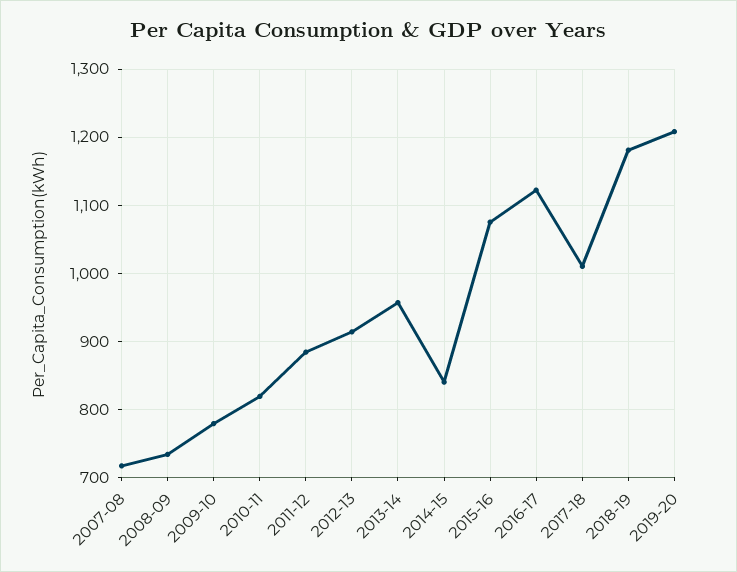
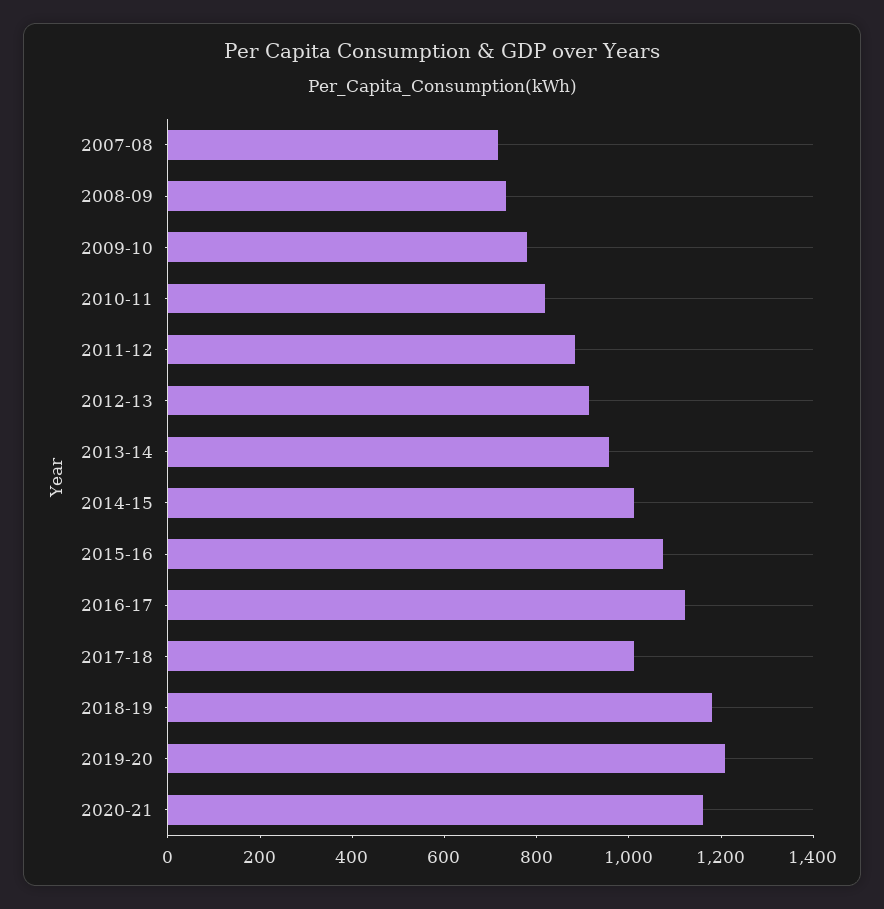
2014-15: 840 -> 1000
2020-21: none -> 1150

